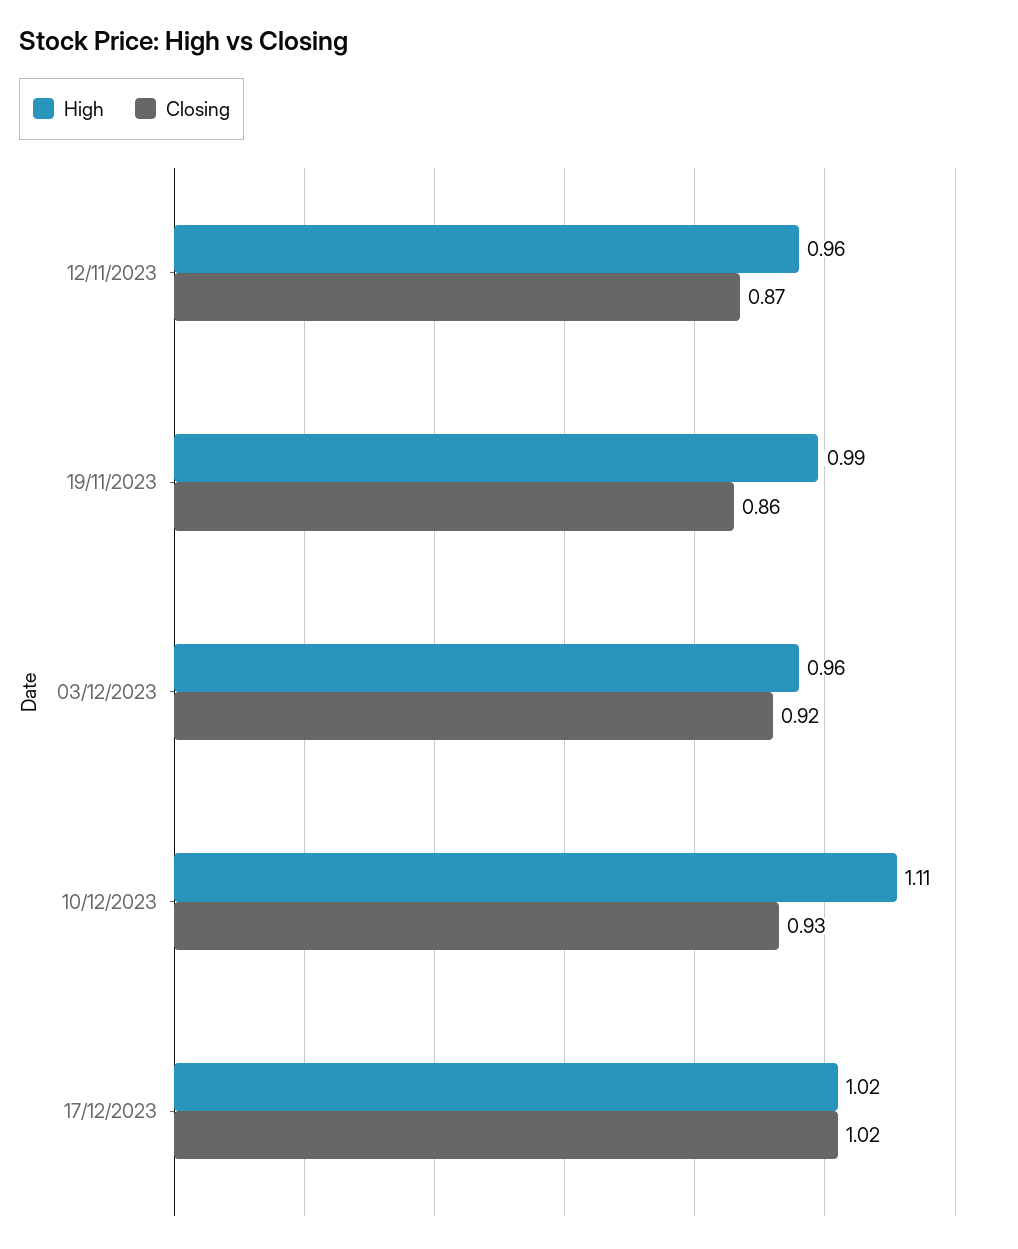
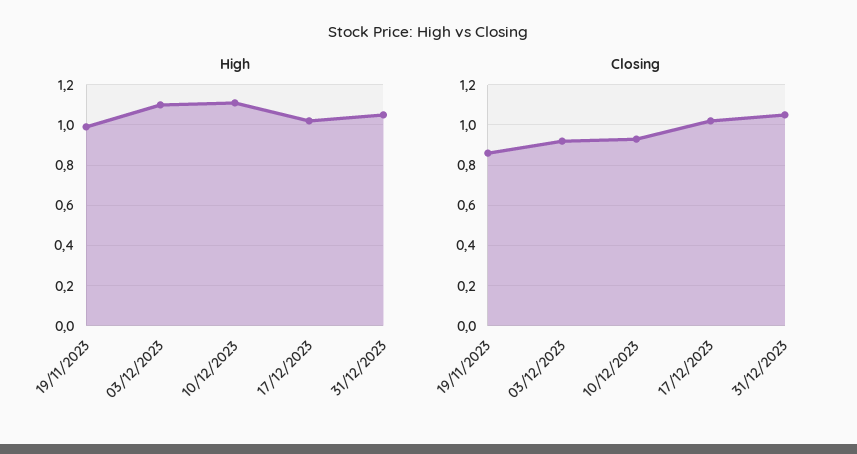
High, 12/11/2023: 0.96 -> none
Closing, 12/11/2023: 0.87 -> none
High, 03/12/2023: 0.96 -> 1.1
High, 31/12/2023: none -> 1.05
Closing, 31/12/2023: none -> 1.05

